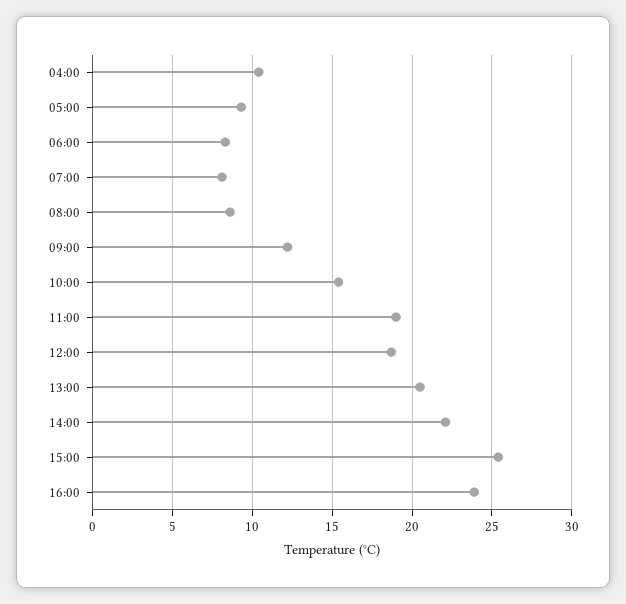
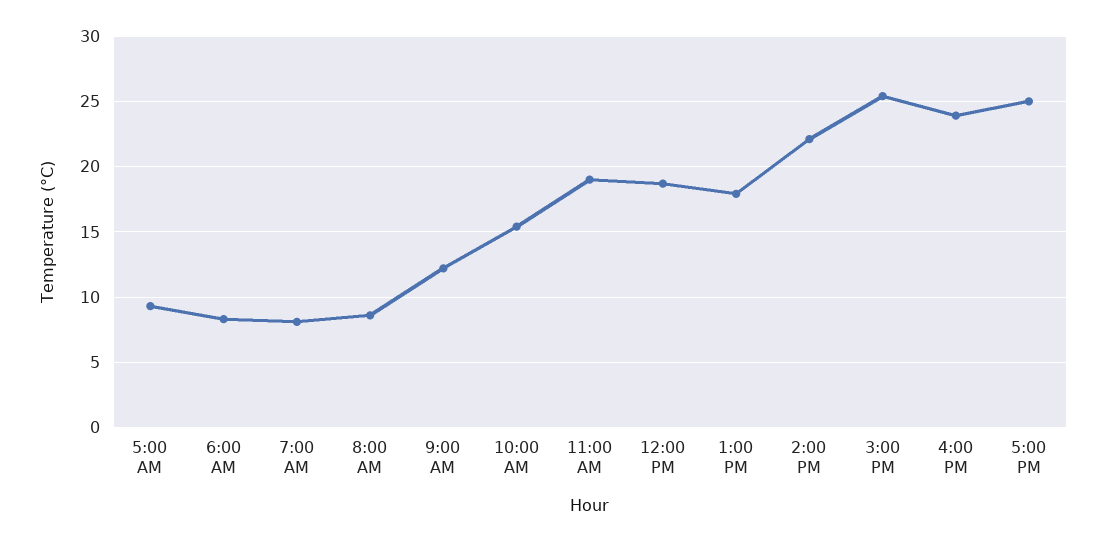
04:00: 10.5 -> none
13:00: 20.5 -> 18
5:00 PM: none -> 25

